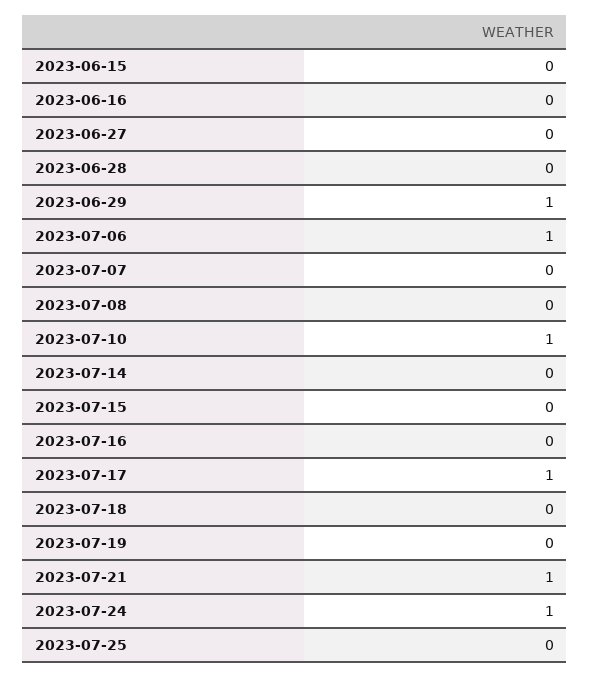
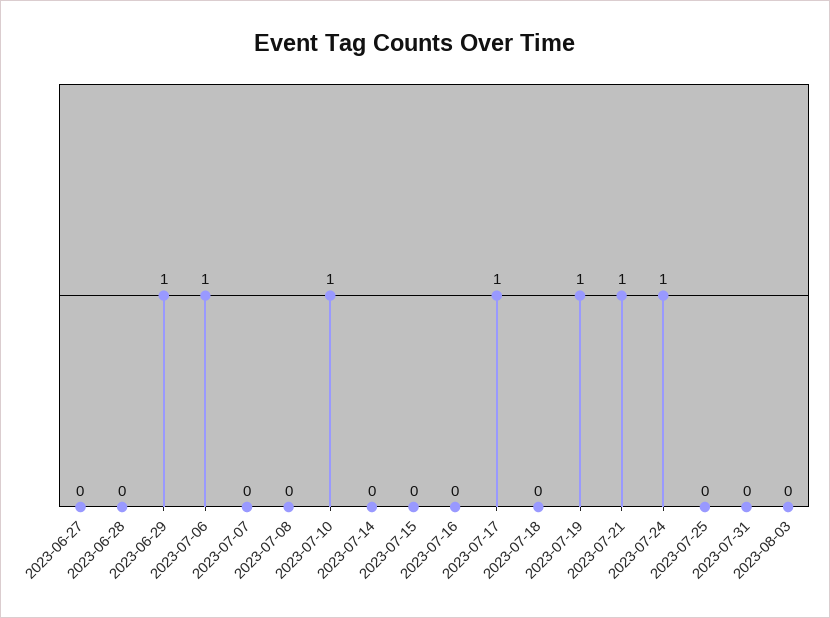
2023-06-15: 0 -> none
2023-06-16: 0 -> none
2023-07-19: 0 -> 1
2023-07-31: none -> 0
2023-08-03: none -> 0

